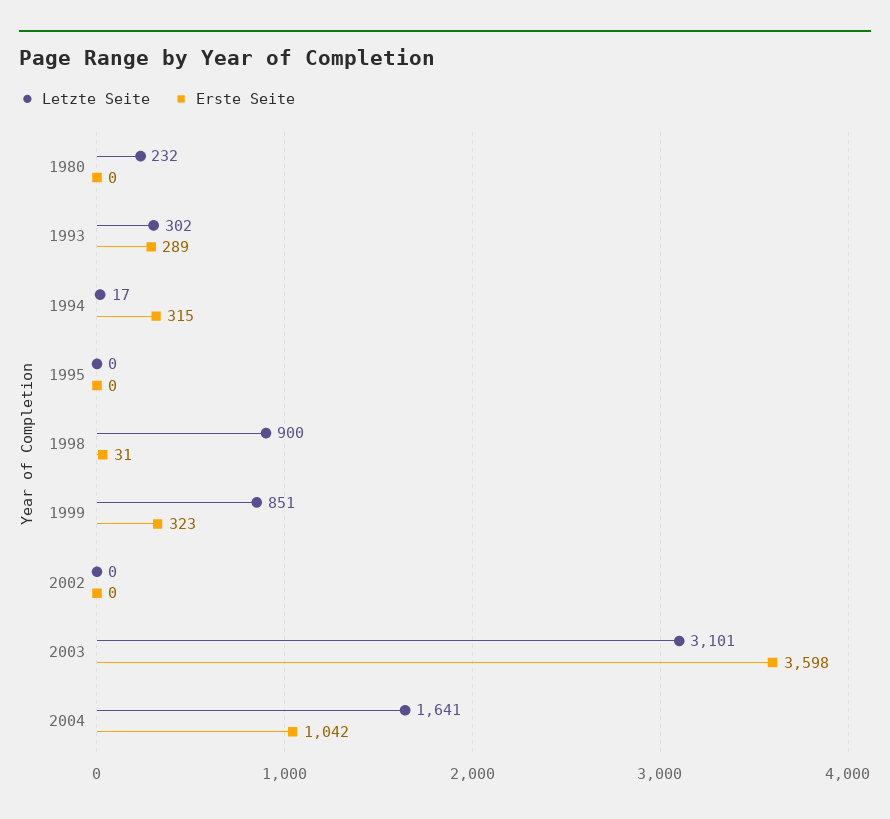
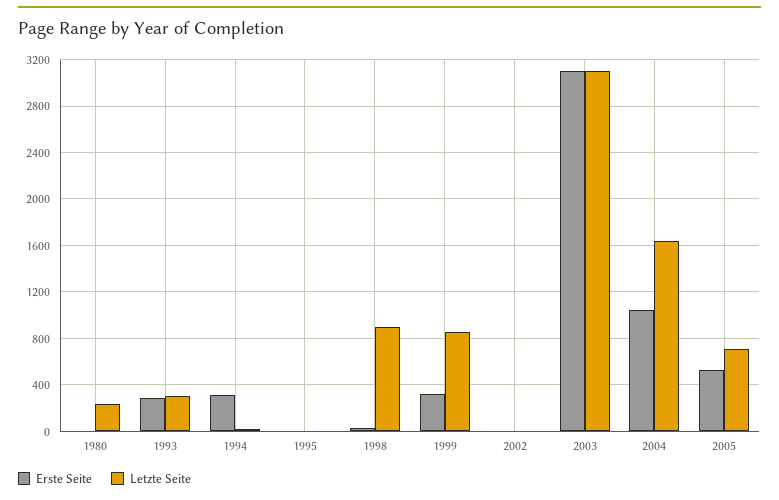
Erste Seite, 2003: 3598 -> 3100
Erste Seite, 2005: none -> 500
Letzte Seite, 2005: none -> 700

